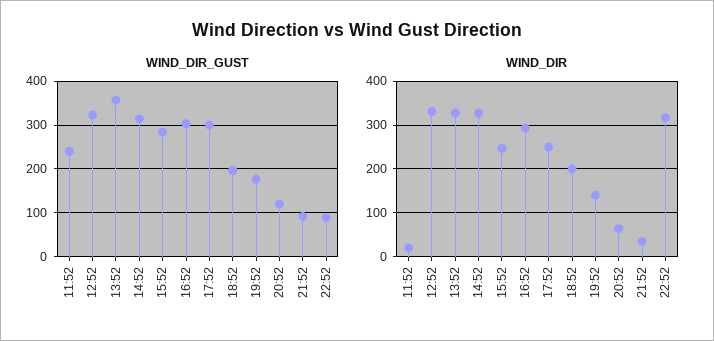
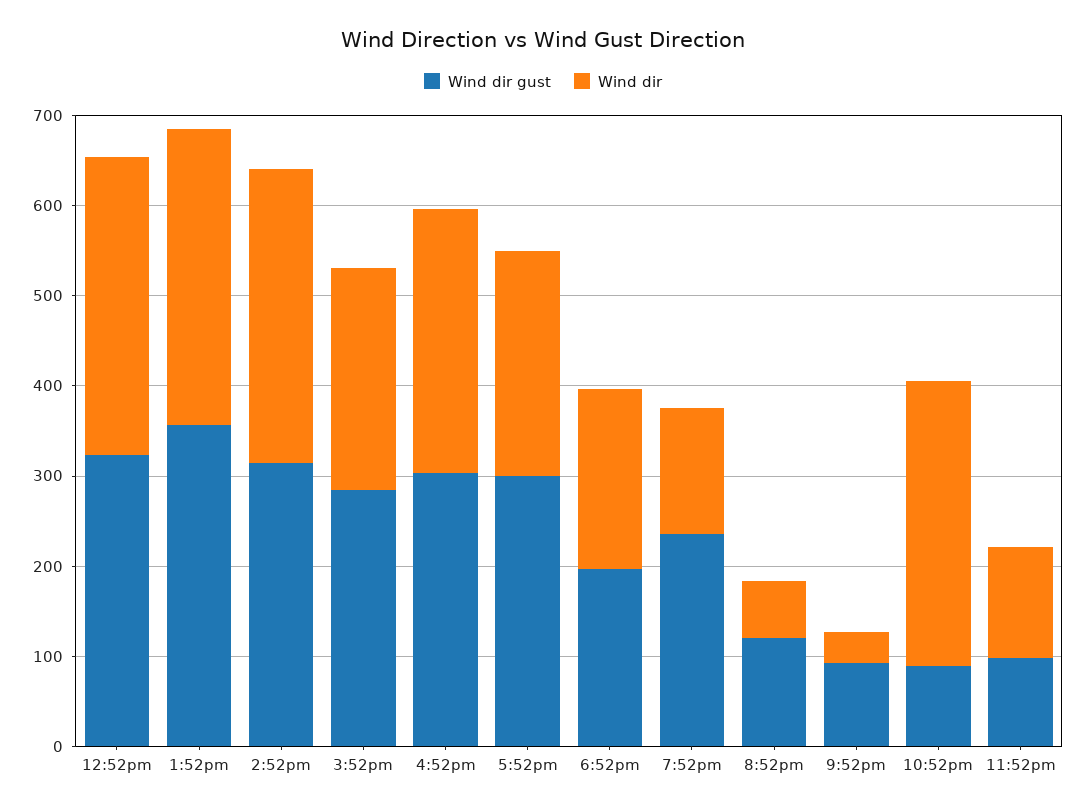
WIND_DIR_GUST, 11:52: 240 -> none
WIND_DIR_GUST, 19:52: 180 -> 240
WIND_DIR, 11:52: 20 -> none
WIND_DIR_GUST, 11:52pm: none -> 100
WIND_DIR, 11:52pm: none -> 120

